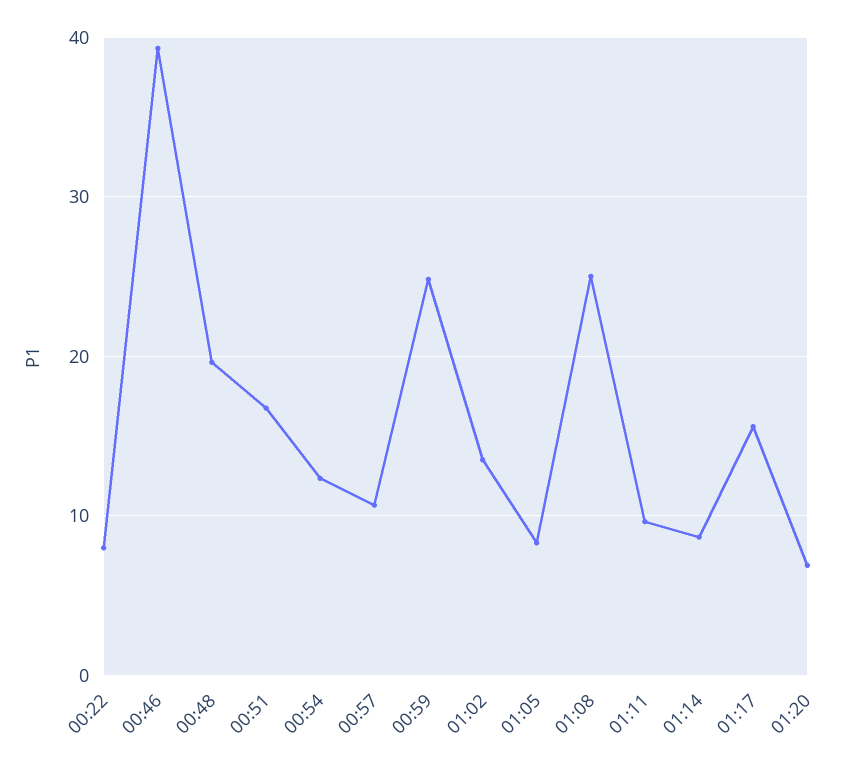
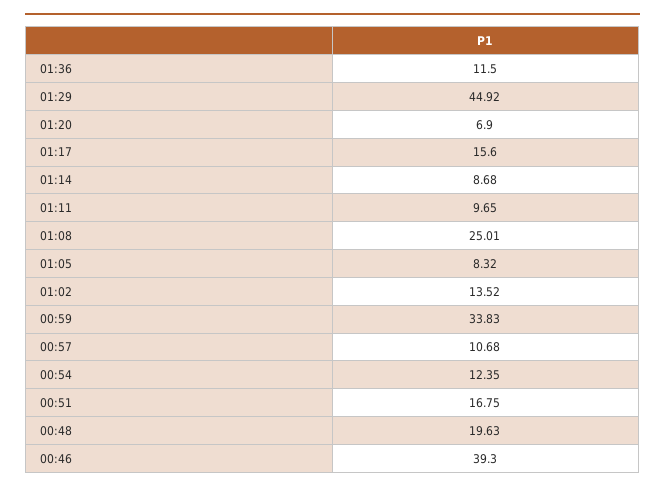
00:22: 8 -> none
00:59: 25 -> 33.83
01:36: none -> 11.5
01:29: none -> 44.92

